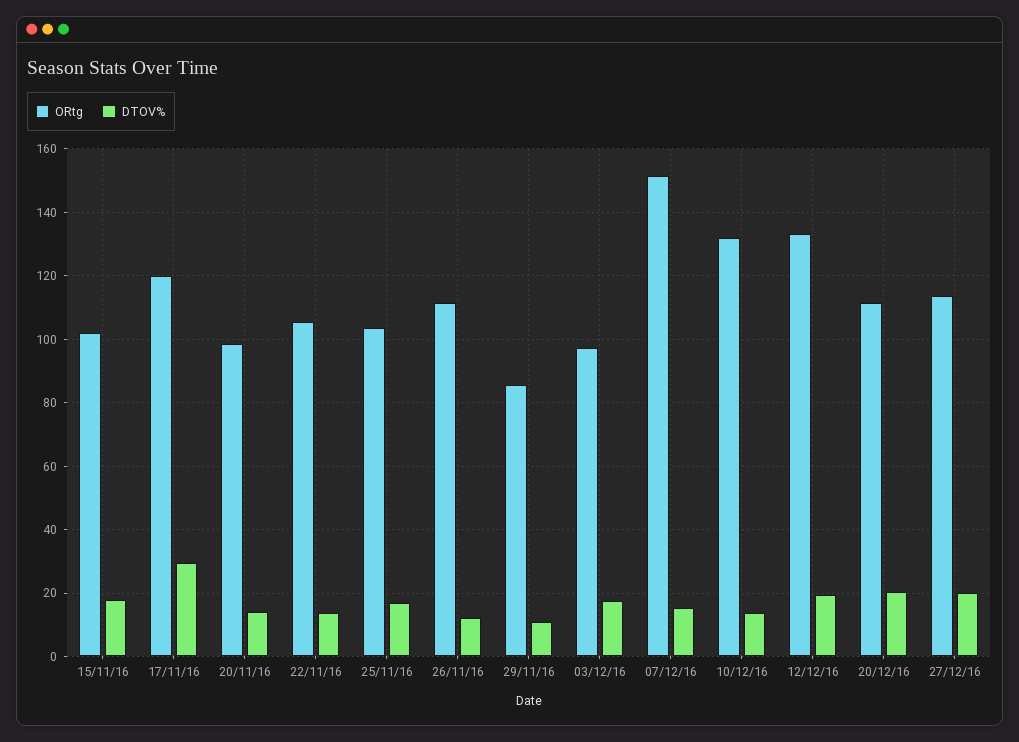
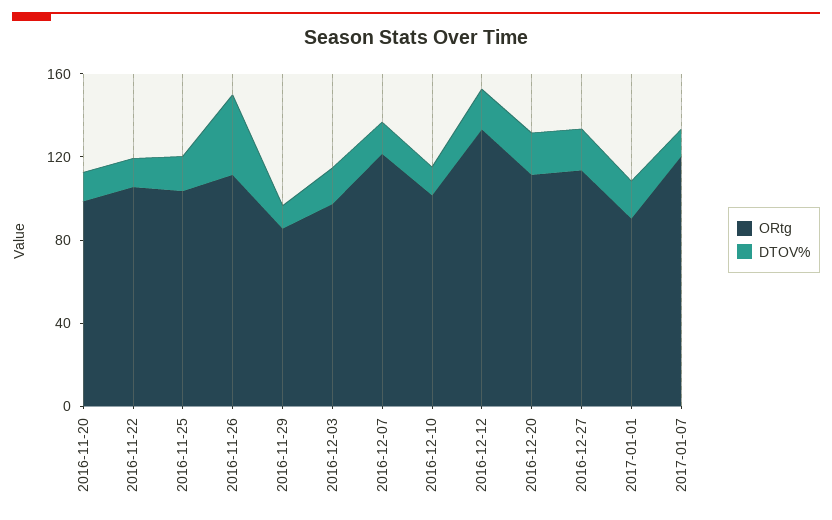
ORtg, 15/11/16: 102 -> none
DTOV%, 15/11/16: 18 -> none
ORtg, 17/11/16: 120 -> none
DTOV%, 17/11/16: 30 -> none
DTOV%, 26/11/16: 12 -> 40
ORtg, 07/12/16: 152 -> 120
ORtg, 10/12/16: 132 -> 100
ORtg, 2017-01-01: none -> 90
DTOV%, 2017-01-01: none -> 20
ORtg, 2017-01-07: none -> 120
DTOV%, 2017-01-07: none -> 10

